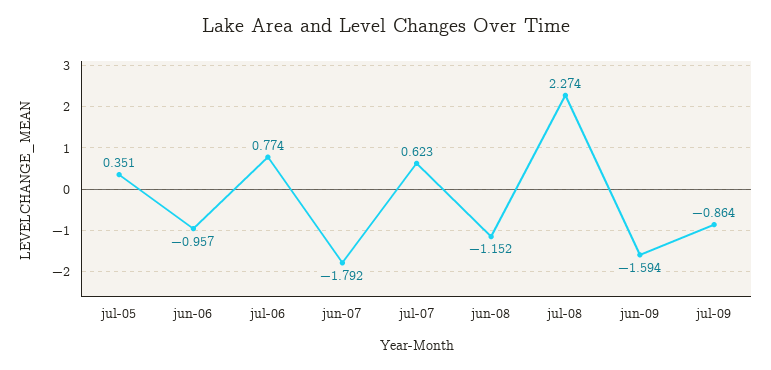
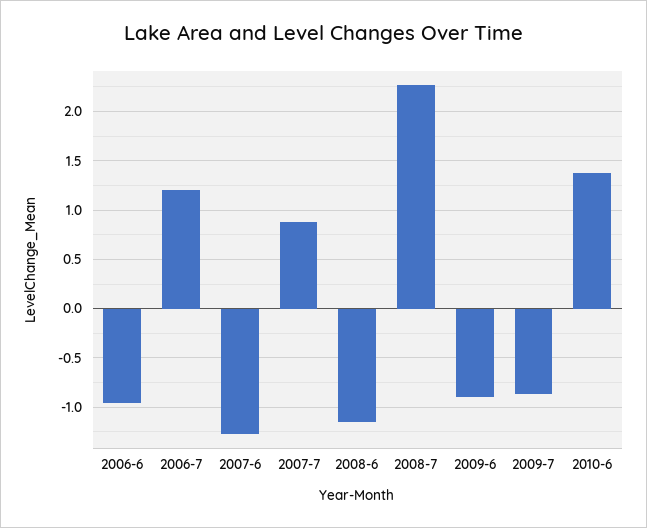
jul-05: 0.351 -> none
jul-06: 0.774 -> 1.2
jun-07: -1.792 -> -1.3
jul-07: 0.623 -> 0.9
jun-09: -1.594 -> -0.9
2010-6: none -> 1.4

